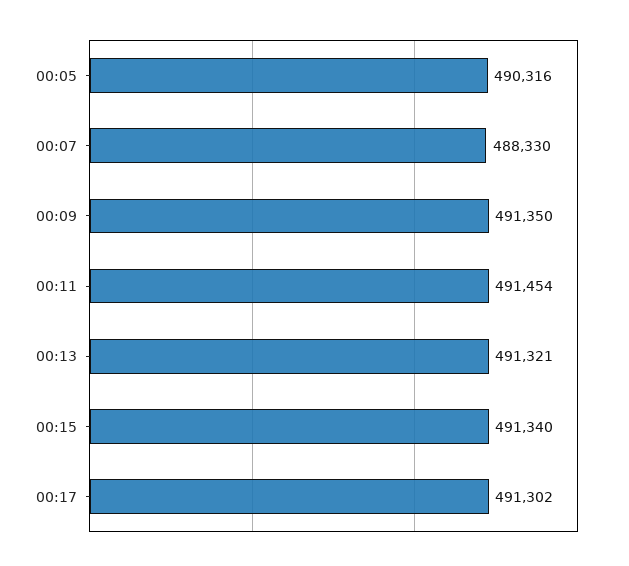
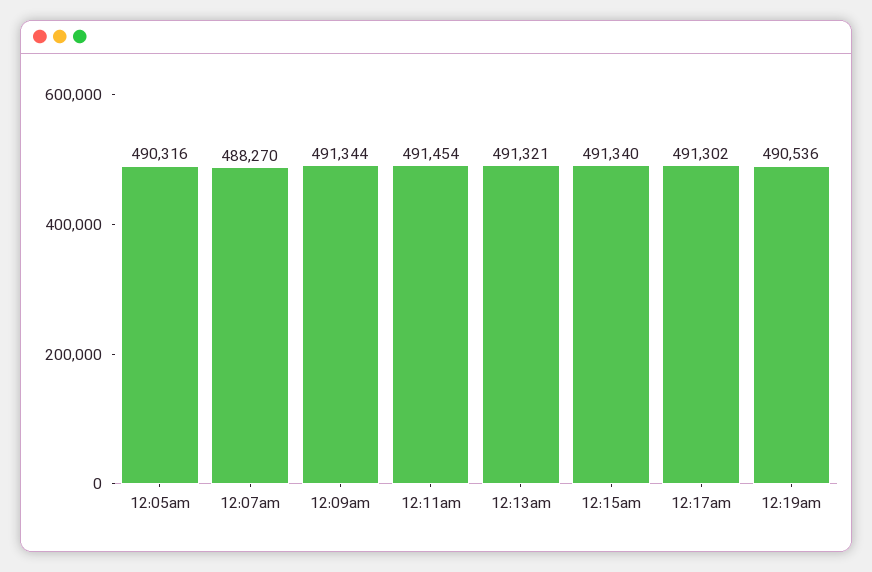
00:07: 488330 -> 488270
00:09: 491350 -> 491344
12:19am: none -> 490536

